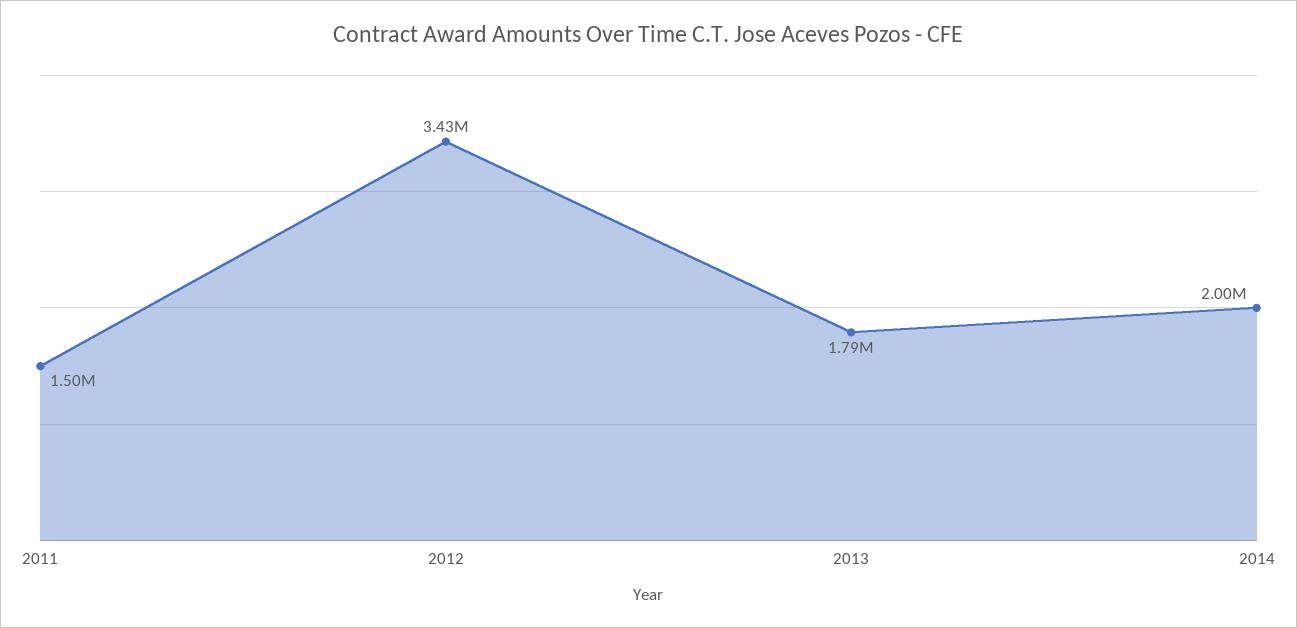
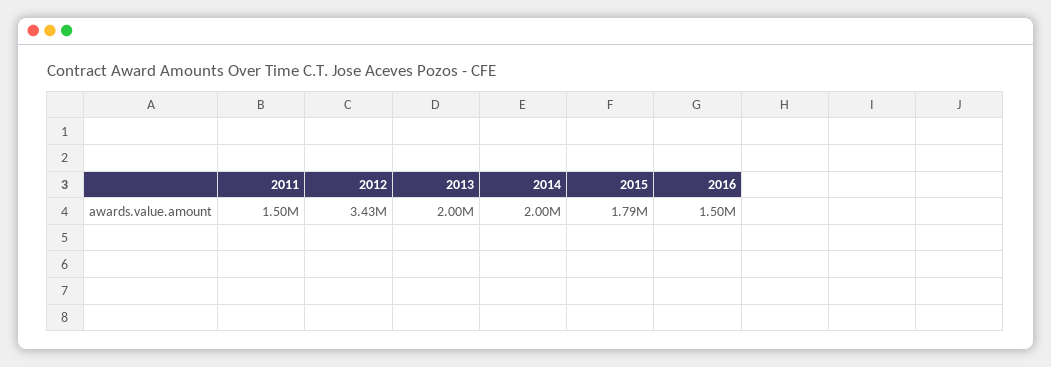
2013: 1790000 -> 2000000
2015: none -> 1790000
2016: none -> 1500000

